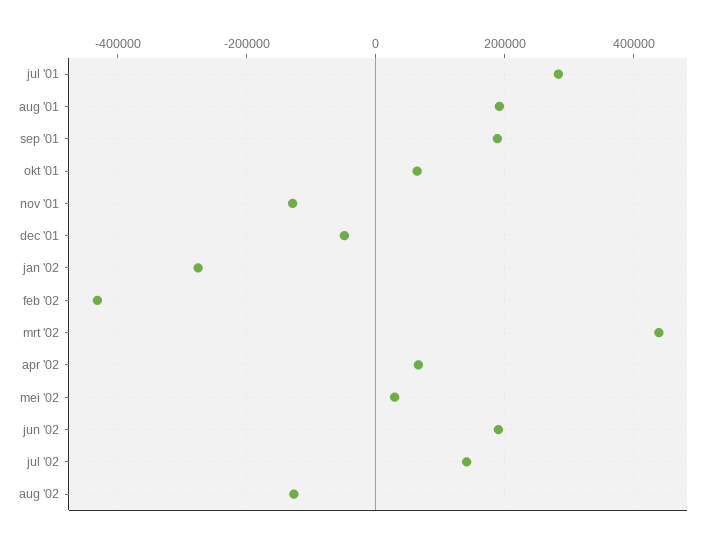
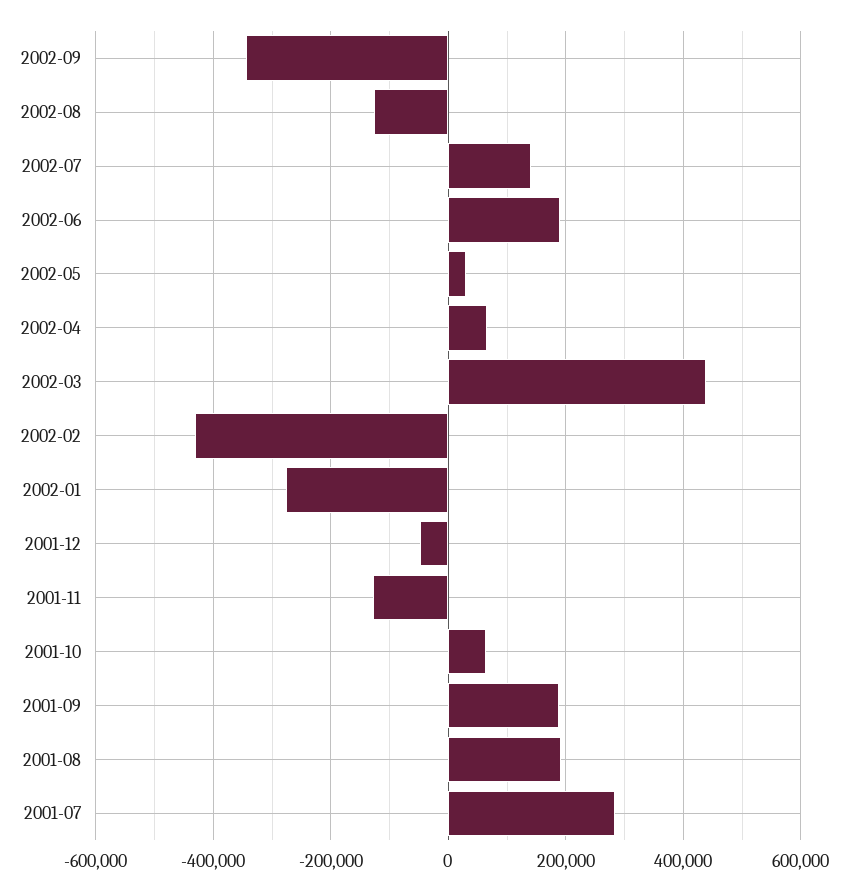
2002-09: none -> -340000

